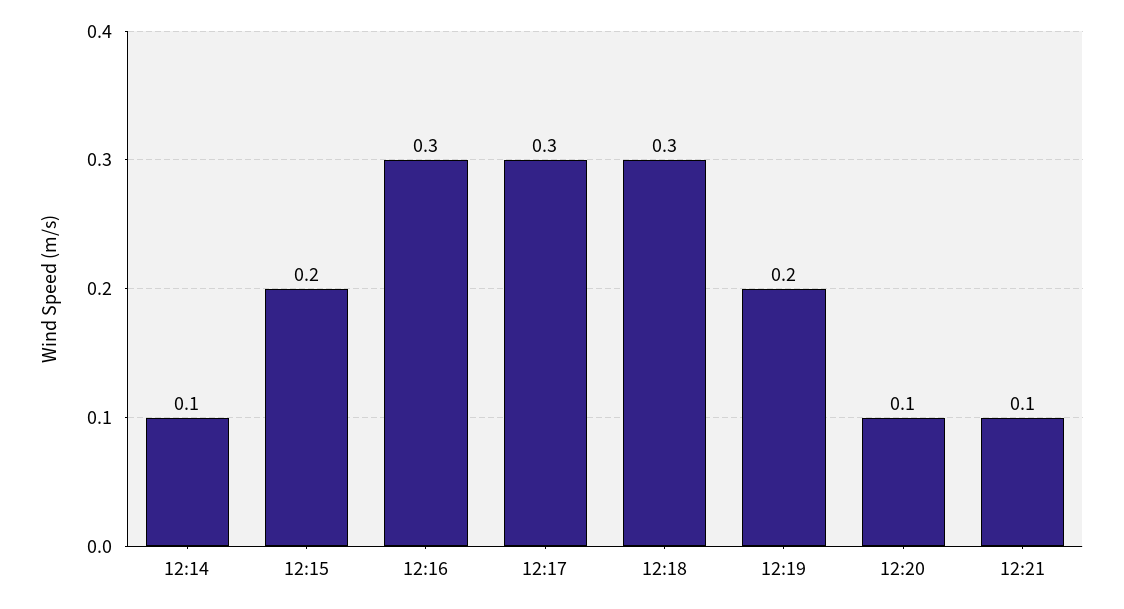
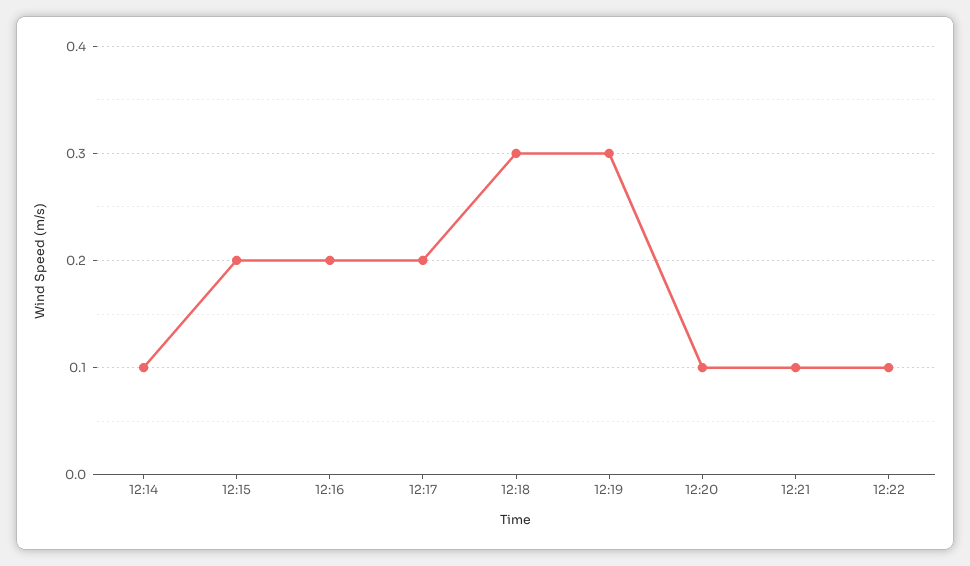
12:16: 0.3 -> 0.2
12:17: 0.3 -> 0.2
12:19: 0.2 -> 0.3
12:22: none -> 0.1

